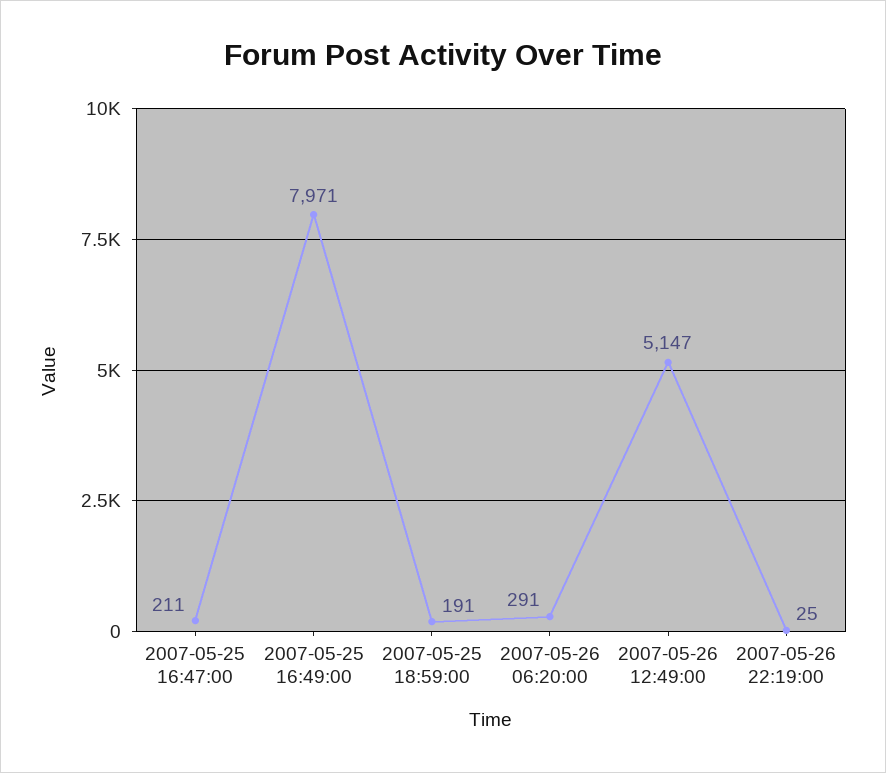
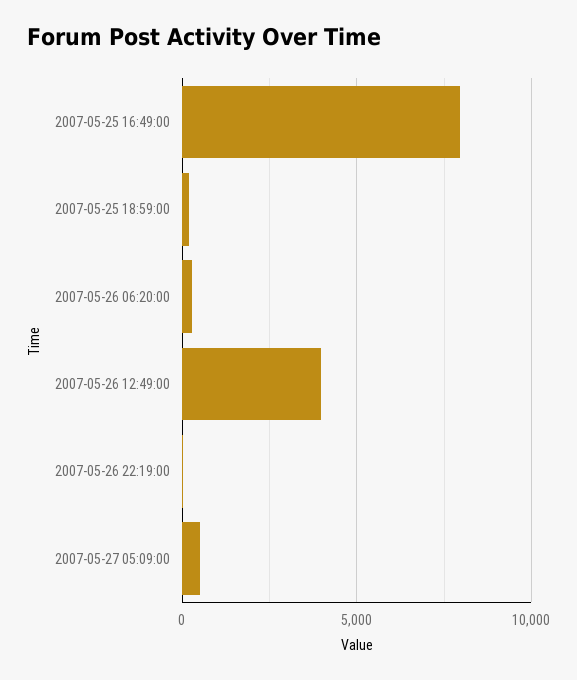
2007-05-25 16:47:00: 211 -> none
2007-05-26 12:49:00: 5147 -> 4000
2007-05-27 05:09:00: none -> 500

